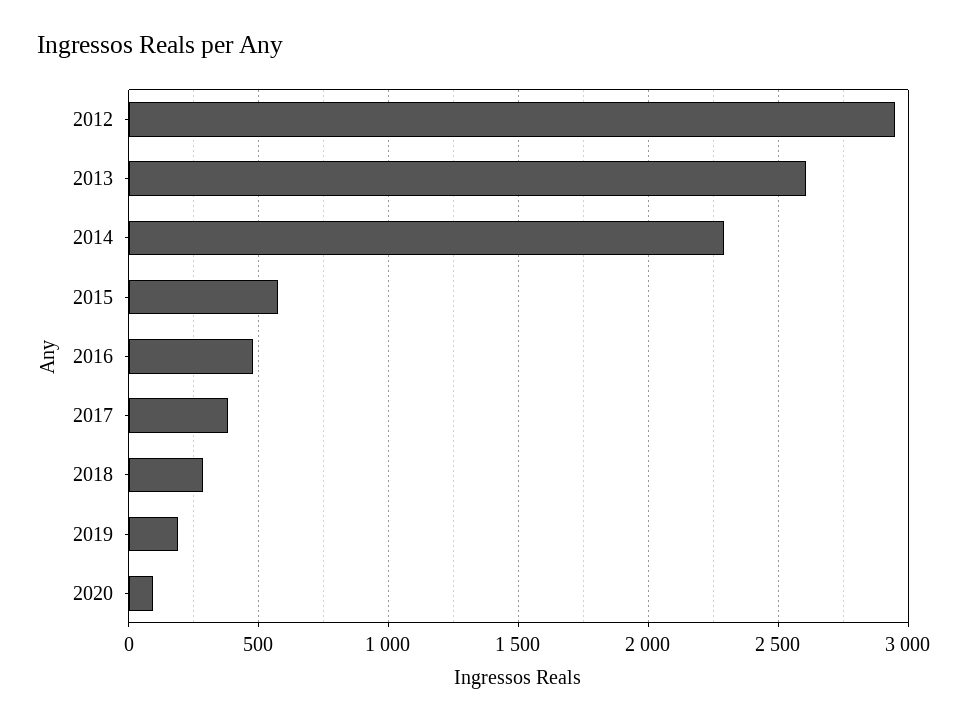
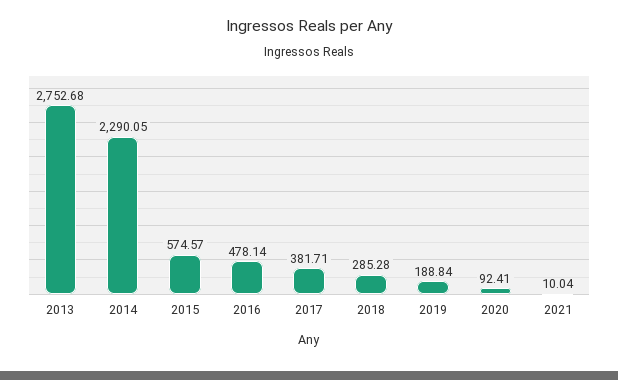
2012: 2950 -> none
2013: 2600 -> 2752.68
2021: none -> 10.04

